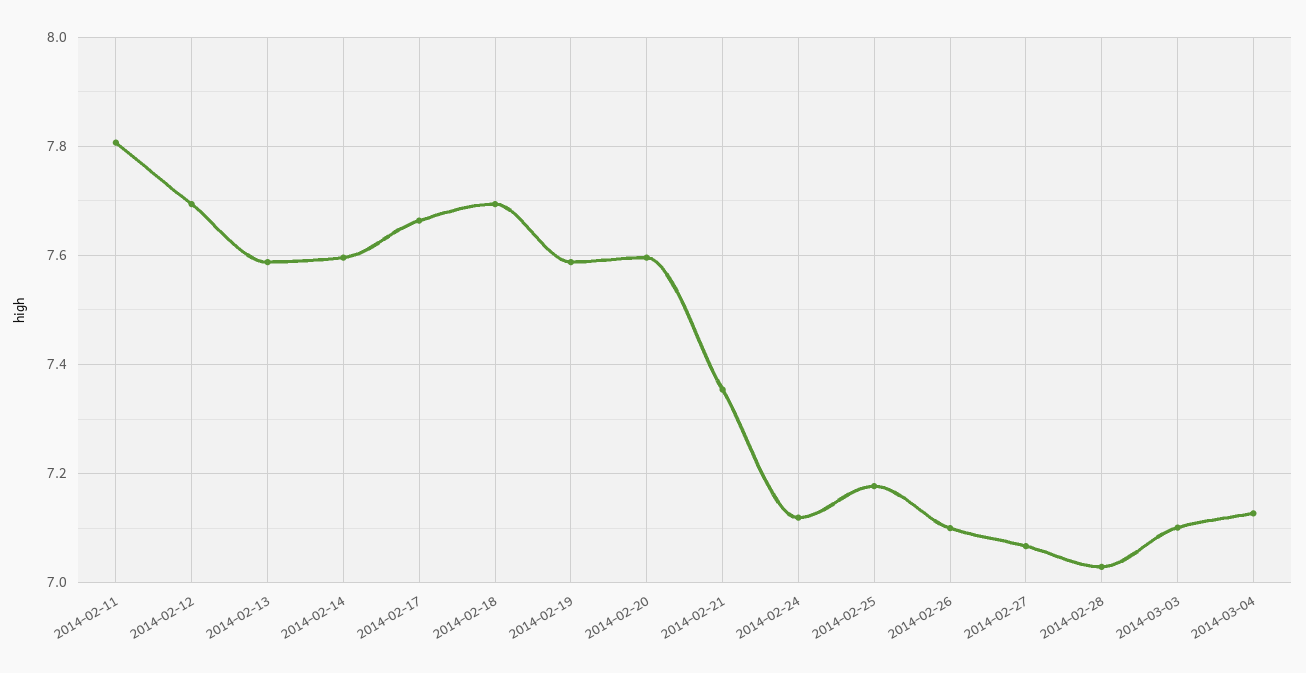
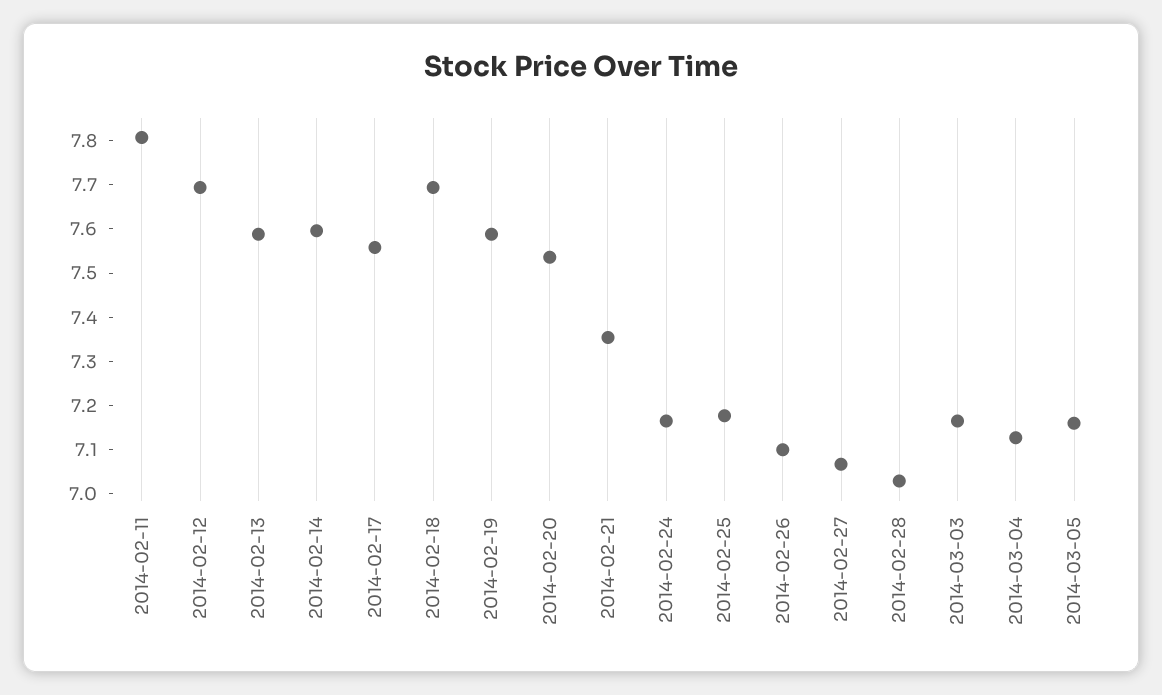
2014-02-17: 7.66 -> 7.56
2014-02-20: 7.6 -> 7.54
2014-02-24: 7.12 -> 7.16
2014-03-03: 7.1 -> 7.16
2014-03-05: none -> 7.16

